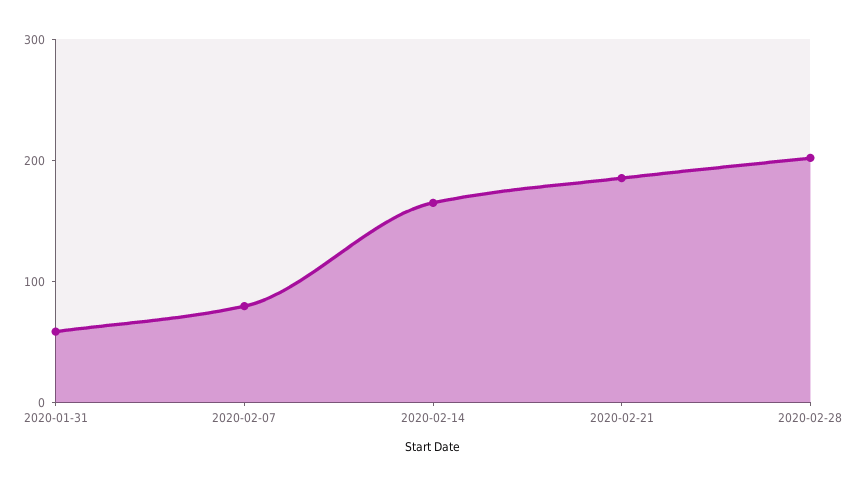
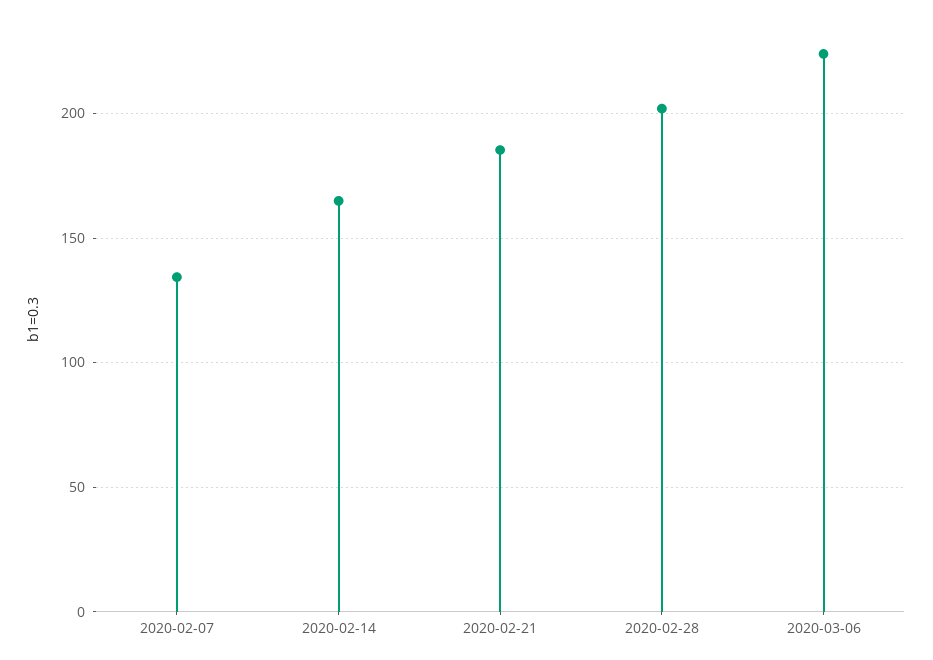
2020-01-31: 60 -> none
2020-02-07: 80 -> 135
2020-03-06: none -> 225

